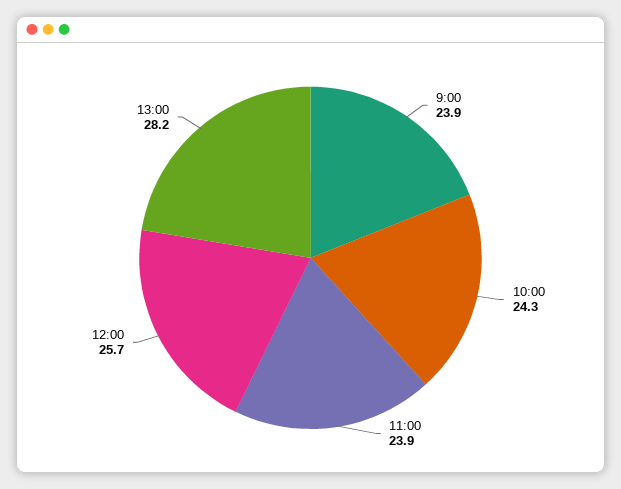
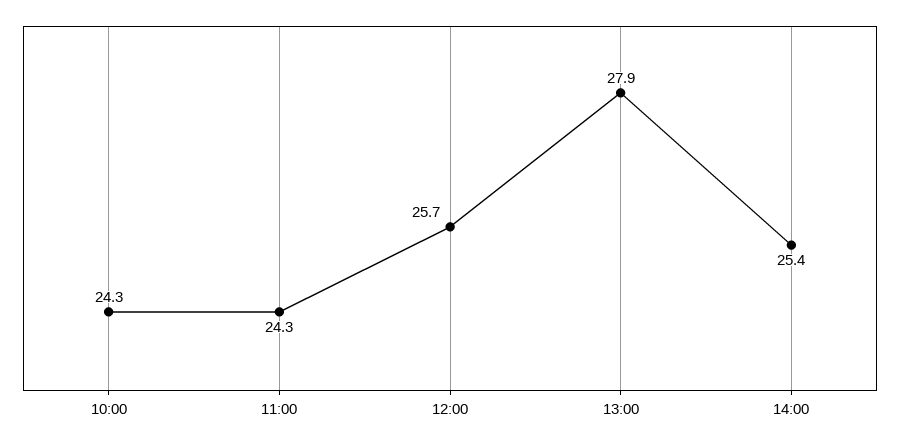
9:00: 23.9 -> none
11:00: 23.9 -> 24.3
13:00: 28.2 -> 27.9
14:00: none -> 25.4

